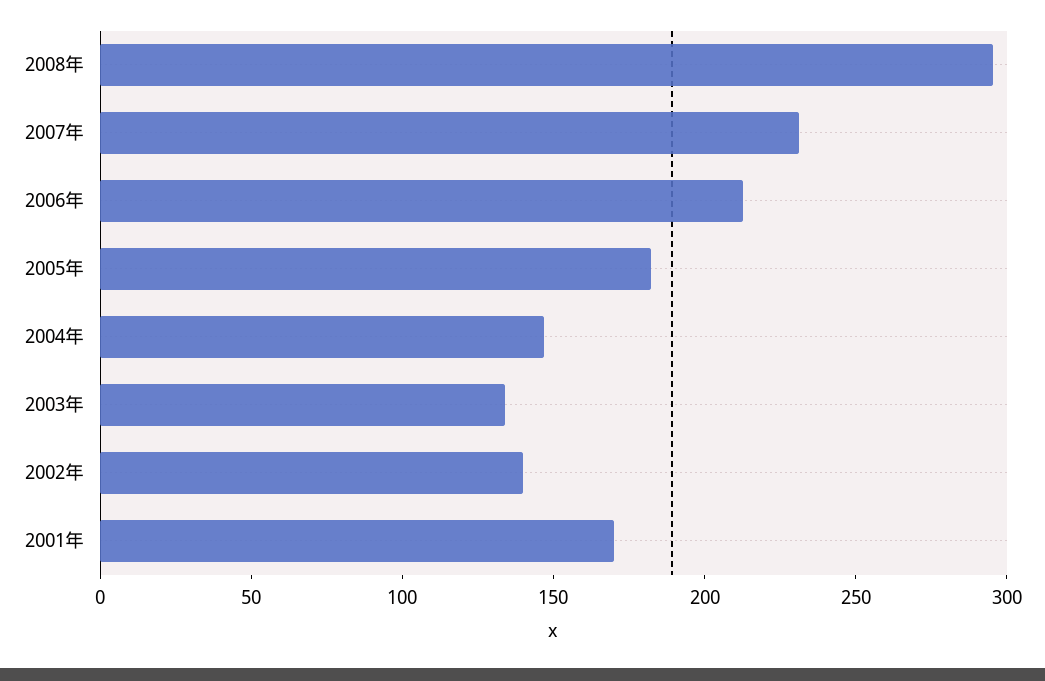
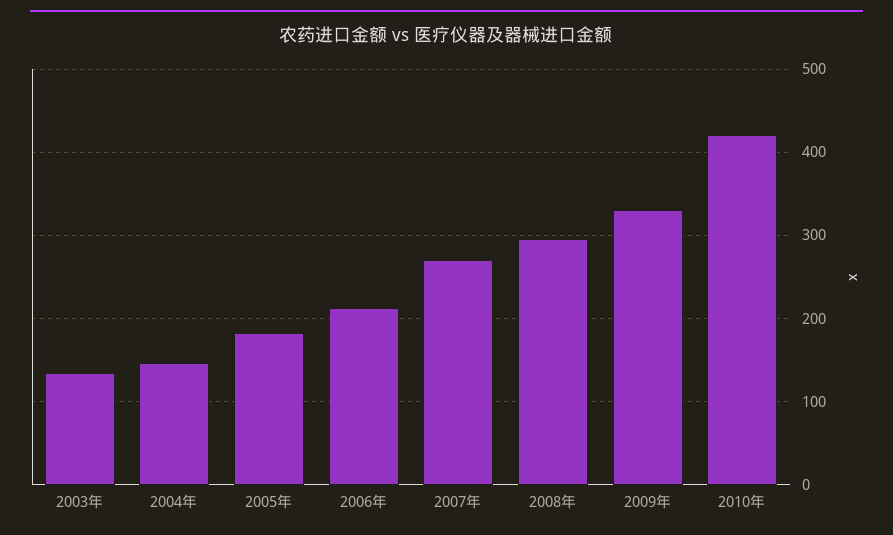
2007年: 230 -> 270
2002年: 140 -> none
2001年: 170 -> none
2009年: none -> 330
2010年: none -> 420

